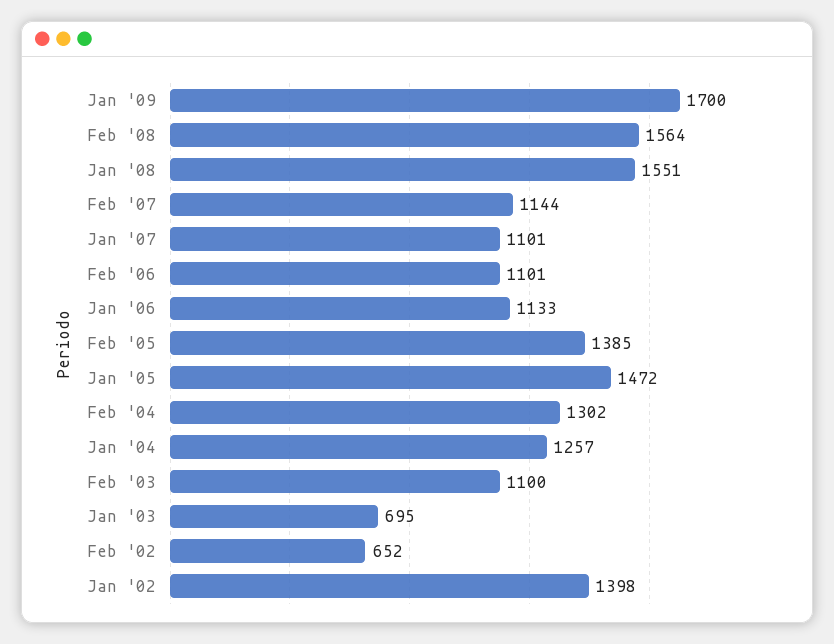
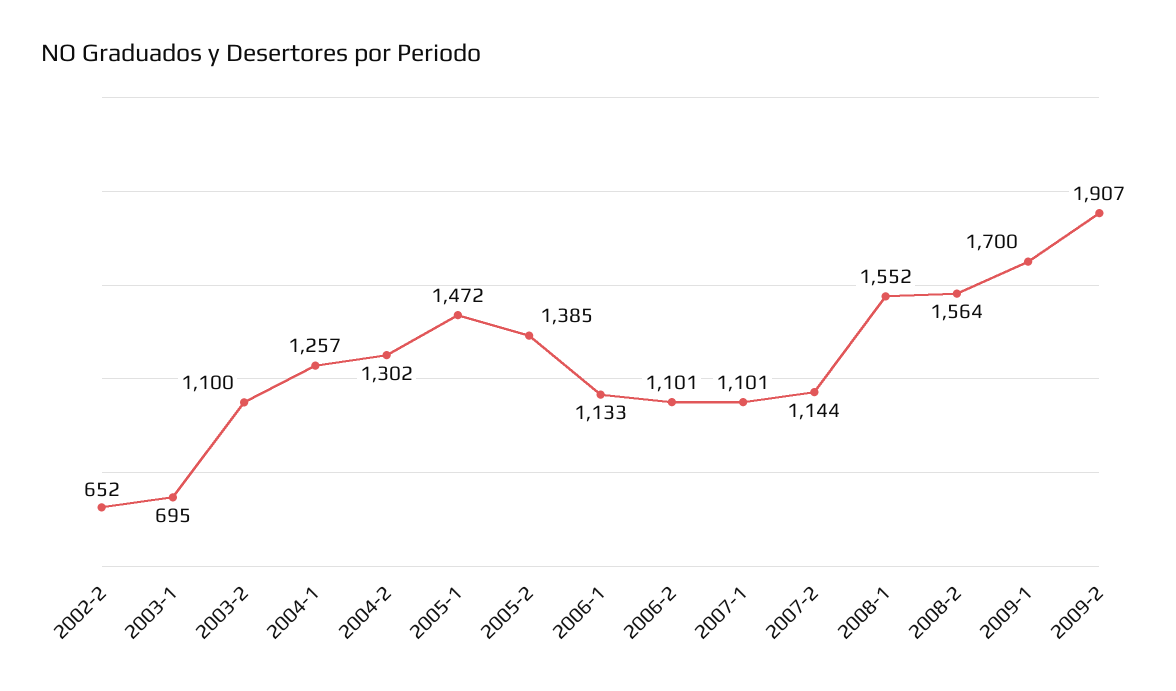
Jan '08: 1551 -> 1552
Jan '02: 1398 -> none
2009-2: none -> 1907

